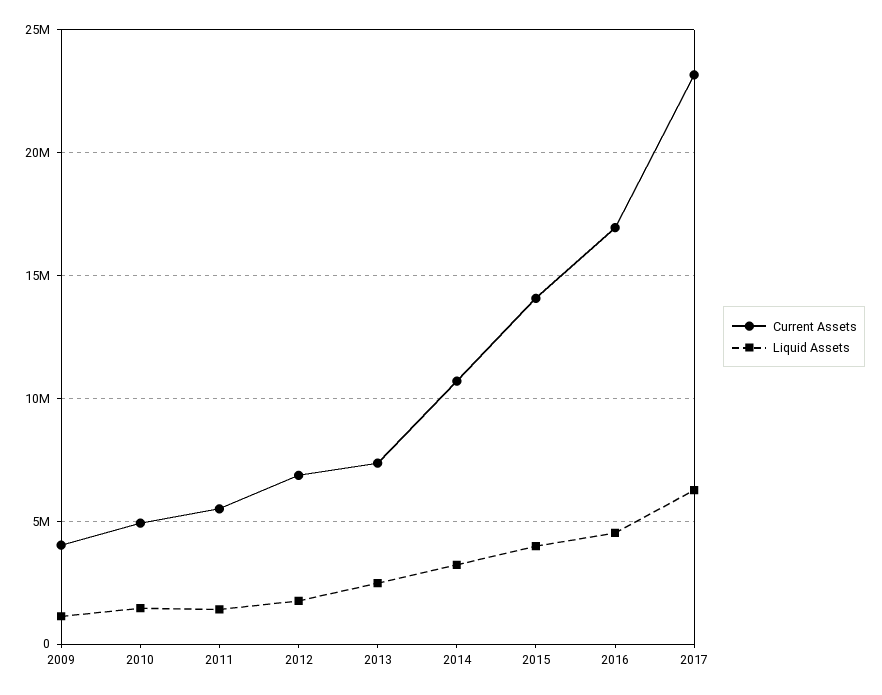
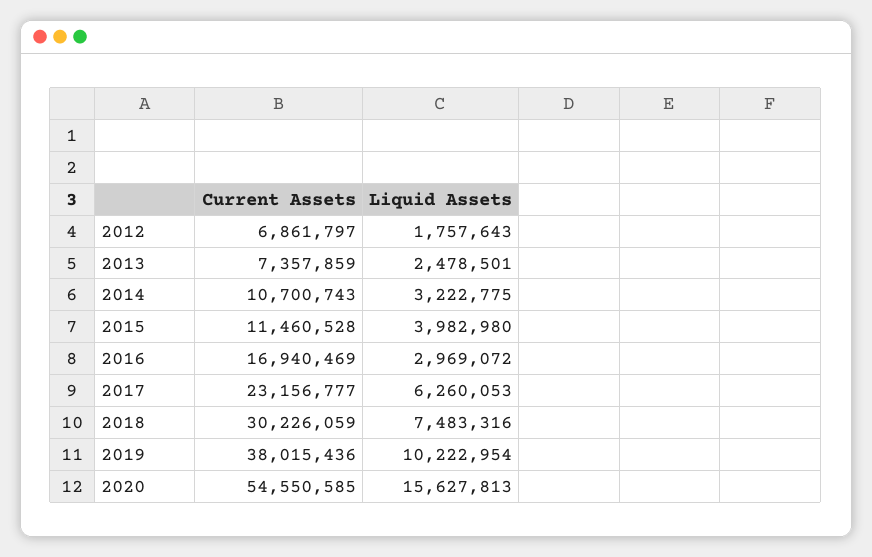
Current Assets, 2009: 4000000 -> none
Liquid Assets, 2009: 1000000 -> none
Current Assets, 2010: 5000000 -> none
Liquid Assets, 2010: 1500000 -> none
Current Assets, 2011: 5500000 -> none
Liquid Assets, 2011: 1500000 -> none
Current Assets, 2015: 14000000 -> 11460528
Liquid Assets, 2016: 4500000 -> 2969072
Current Assets, 2018: none -> 30226059
Liquid Assets, 2018: none -> 7483316
Current Assets, 2019: none -> 38015436
Liquid Assets, 2019: none -> 10222954
Current Assets, 2020: none -> 54550585
Liquid Assets, 2020: none -> 15627813

